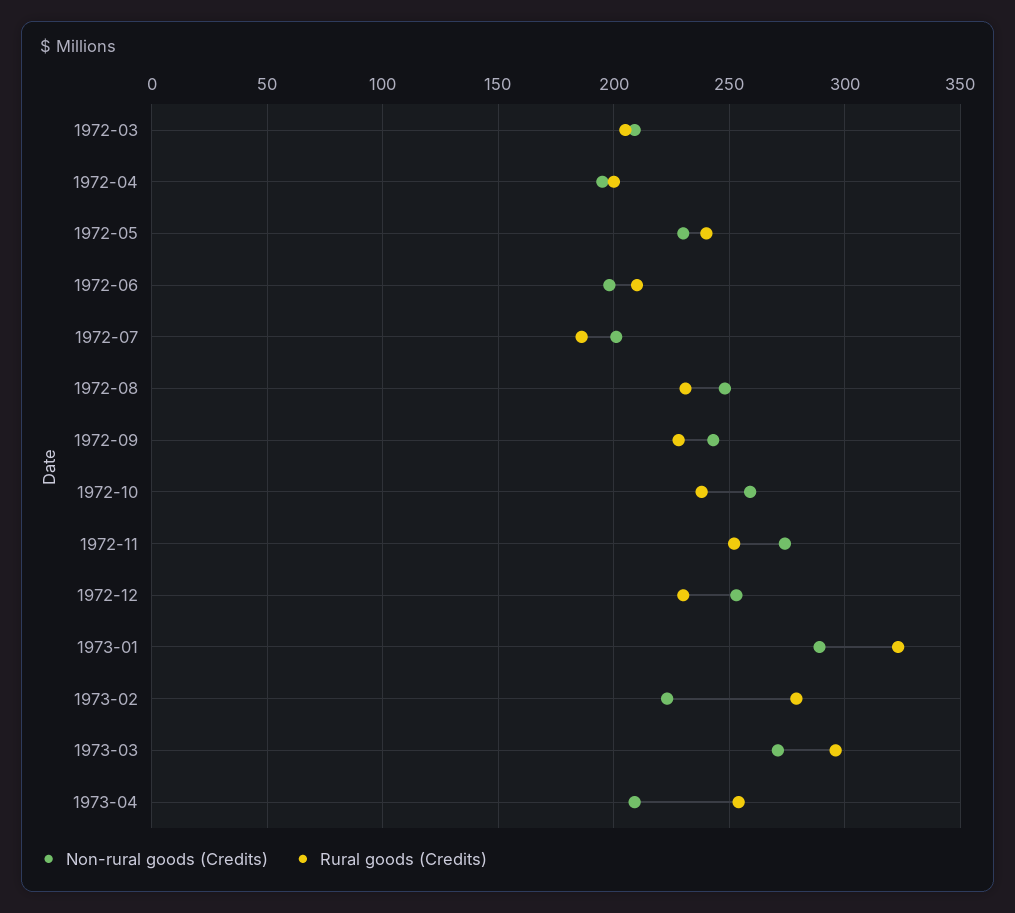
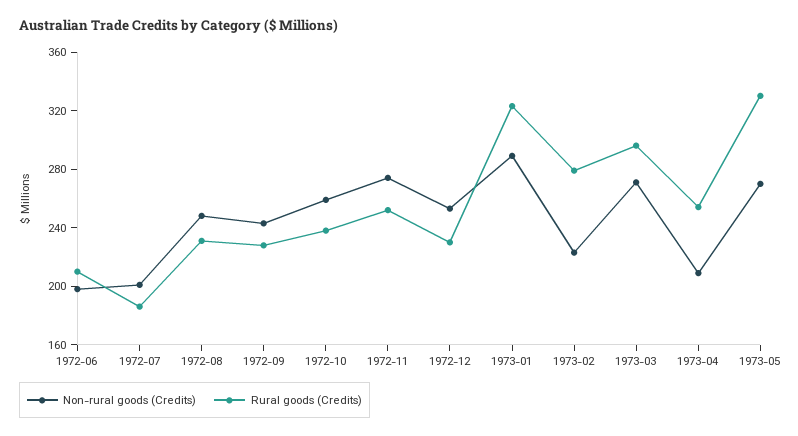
Non-rural goods (Credits), 1972-03: 210 -> none
Rural goods (Credits), 1972-03: 205 -> none
Non-rural goods (Credits), 1972-04: 195 -> none
Rural goods (Credits), 1972-04: 200 -> none
Non-rural goods (Credits), 1972-05: 230 -> none
Rural goods (Credits), 1972-05: 240 -> none
Non-rural goods (Credits), 1973-05: none -> 270
Rural goods (Credits), 1973-05: none -> 330

